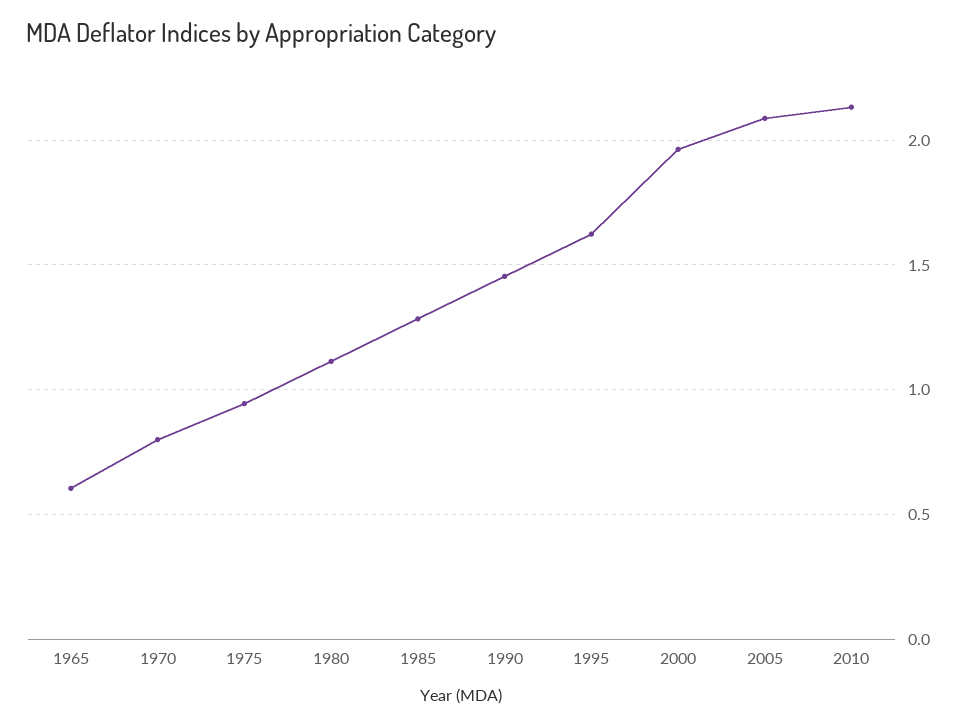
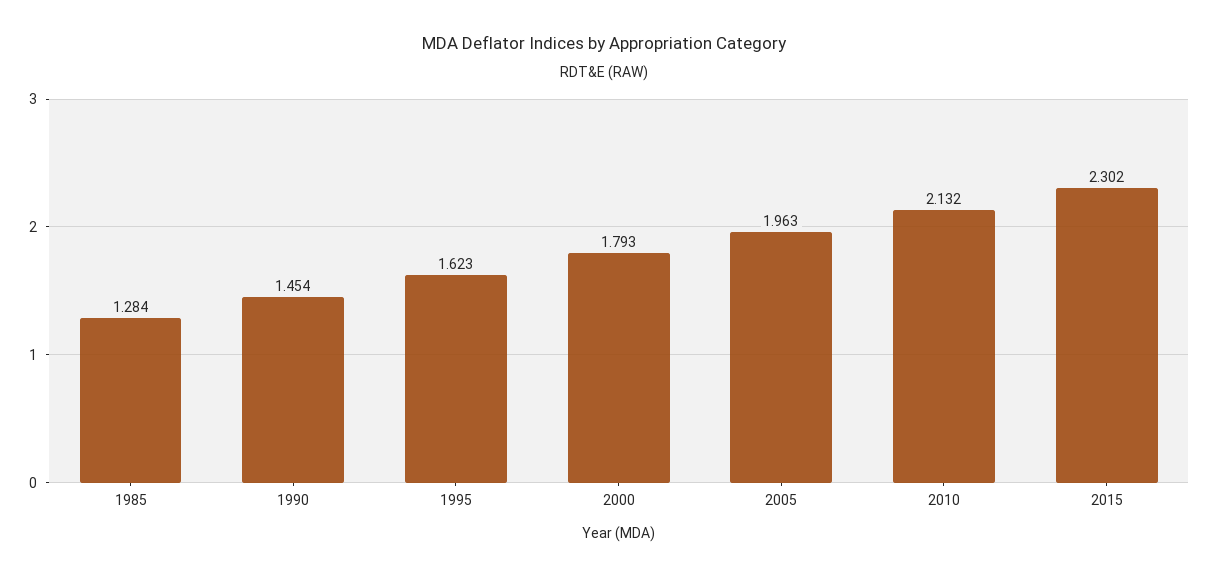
1965: 0.6 -> none
1970: 0.8 -> none
1975: 0.95 -> none
1980: 1.1 -> none
2000: 1.95 -> 1.793
2005: 2.1 -> 1.963
2015: none -> 2.302

